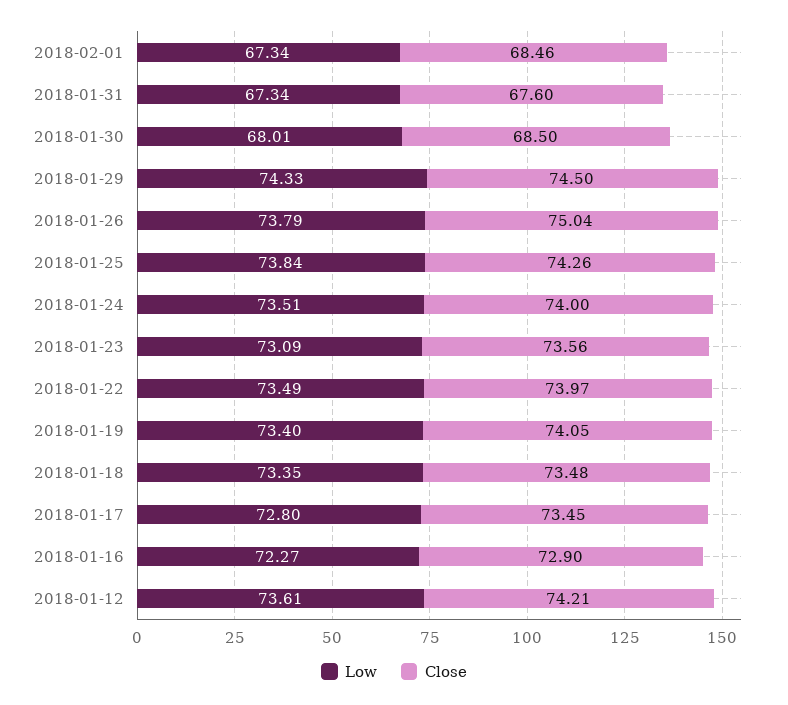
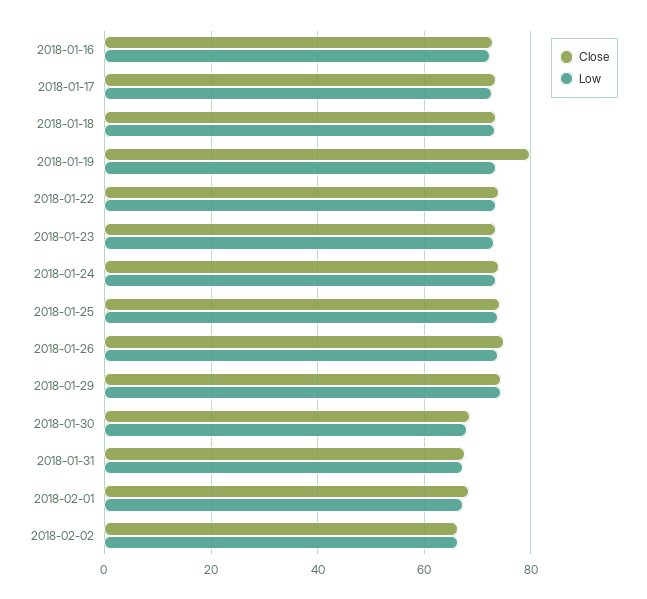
Close, 2018-01-19: 74.05 -> 80
Low, 2018-01-12: 73.61 -> none
Close, 2018-01-12: 74.21 -> none
Close, 2018-02-02: none -> 66
Low, 2018-02-02: none -> 66

